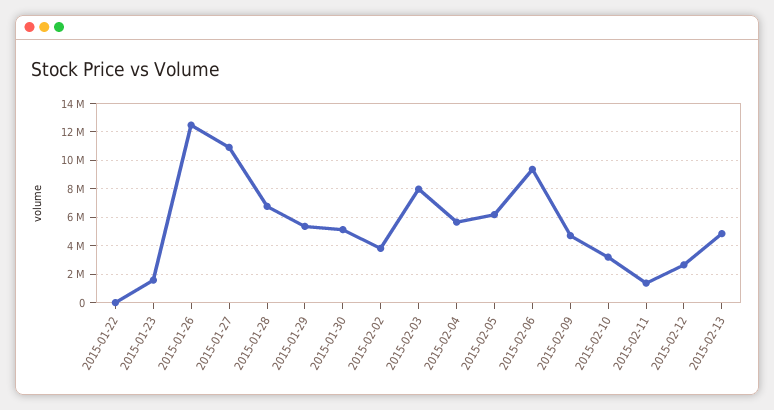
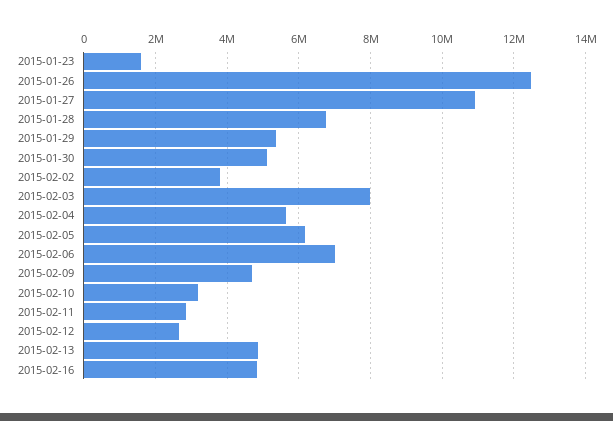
2015-01-22: 0 -> none
2015-02-06: 9500000 -> 7000000
2015-02-11: 1500000 -> 2800000
2015-02-16: none -> 4800000

